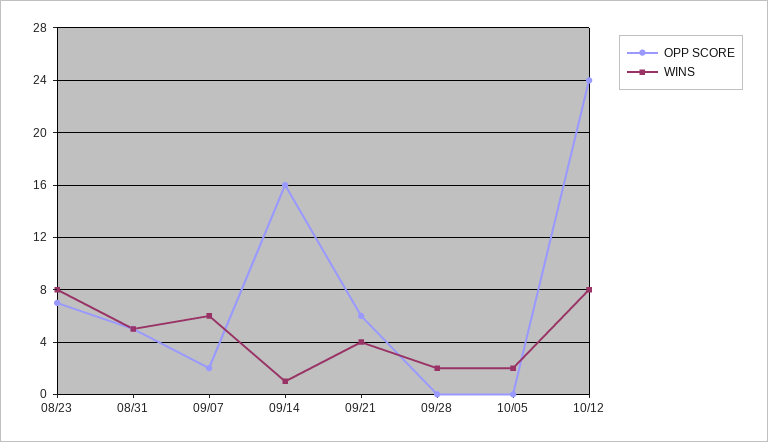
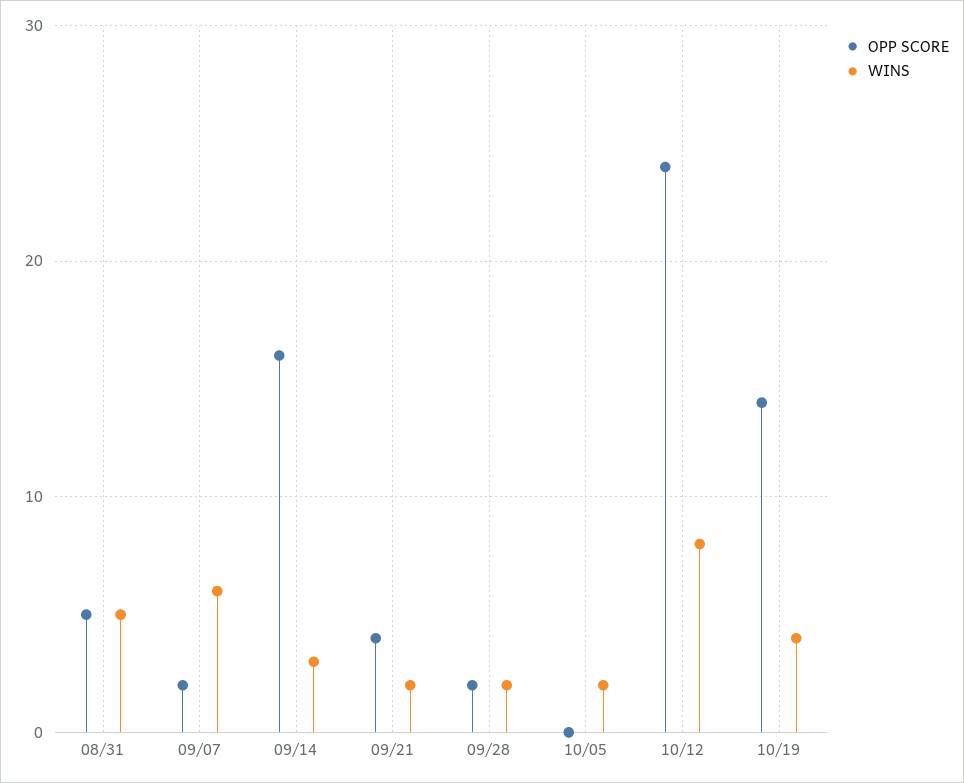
OPP SCORE, 08/23: 7 -> none
WINS, 08/23: 8 -> none
WINS, 09/14: 1 -> 3
OPP SCORE, 09/21: 6 -> 4
WINS, 09/21: 4 -> 2
OPP SCORE, 09/28: 0 -> 2
OPP SCORE, 10/19: none -> 14
WINS, 10/19: none -> 4

